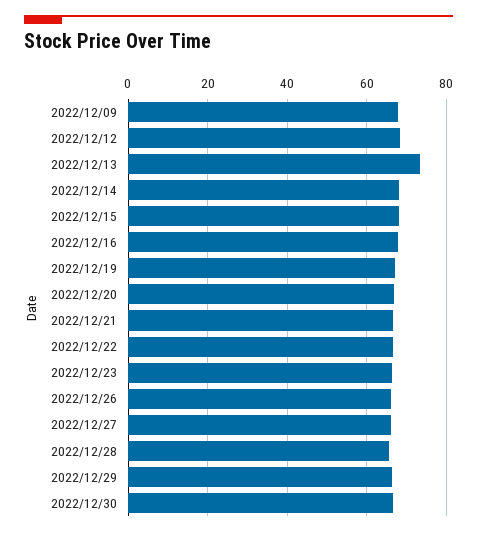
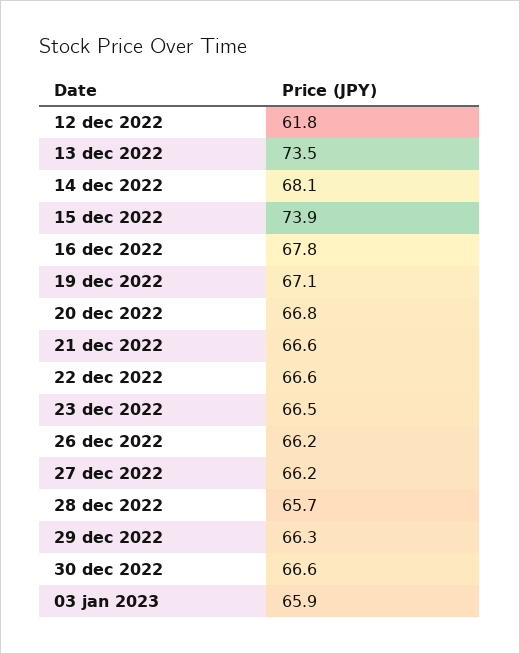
2022/12/09: 68 -> none
2022/12/12: 68 -> 61.8
2022/12/15: 68 -> 73.9
03 jan 2023: none -> 65.9

